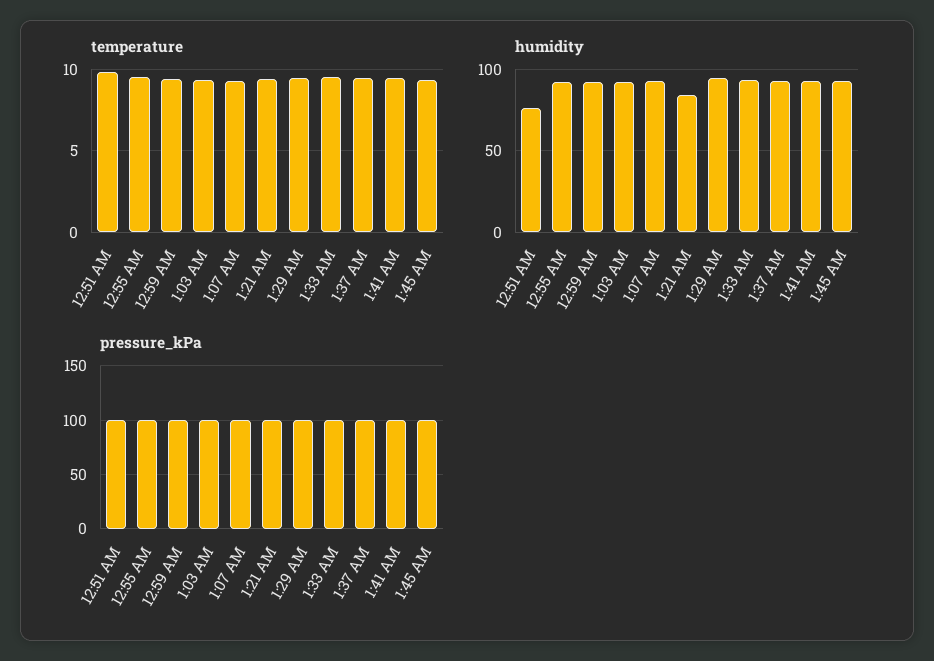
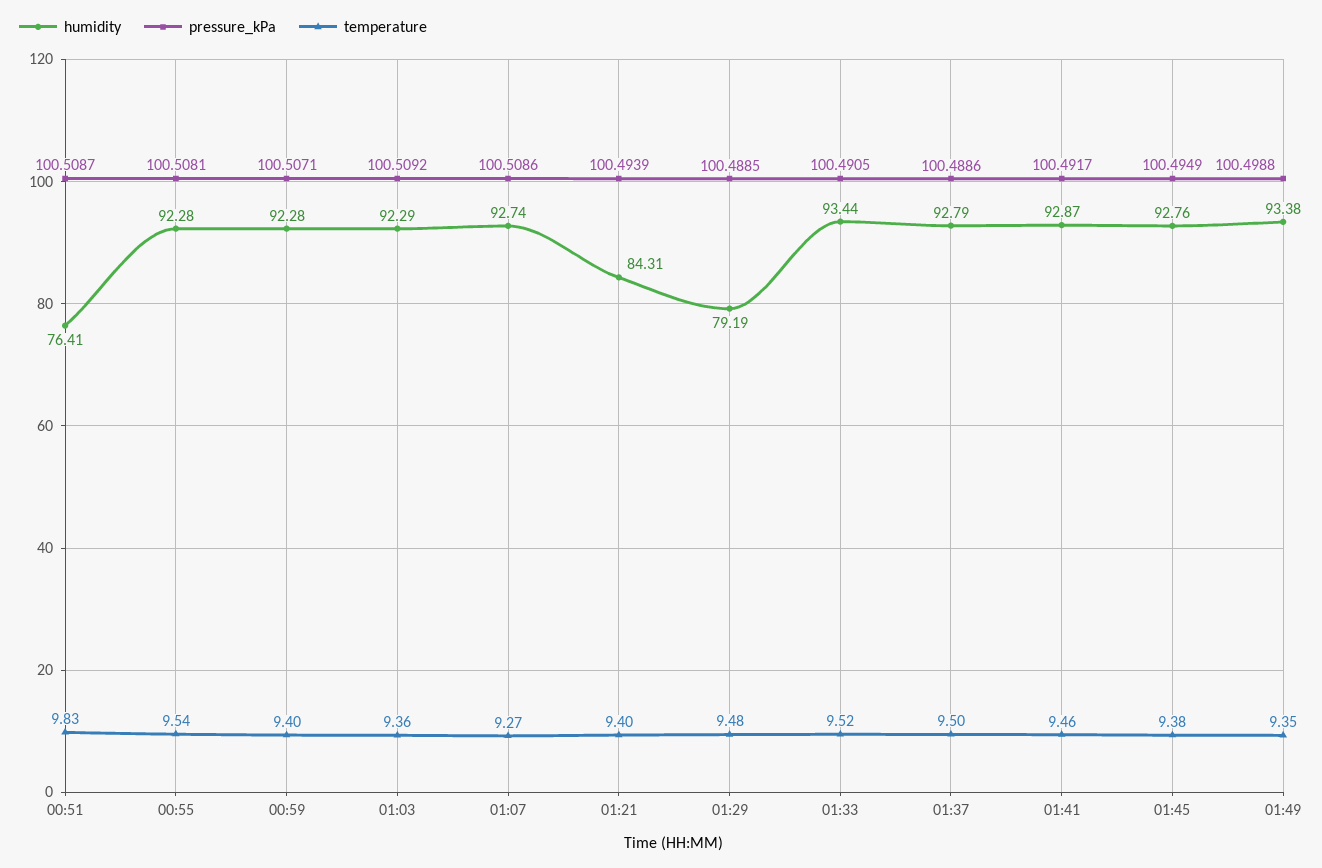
humidity, 1:29 AM: 95 -> 79.19
humidity, 01:49: none -> 93.38
pressure_kPa, 01:49: none -> 100.4988
temperature, 01:49: none -> 9.35

